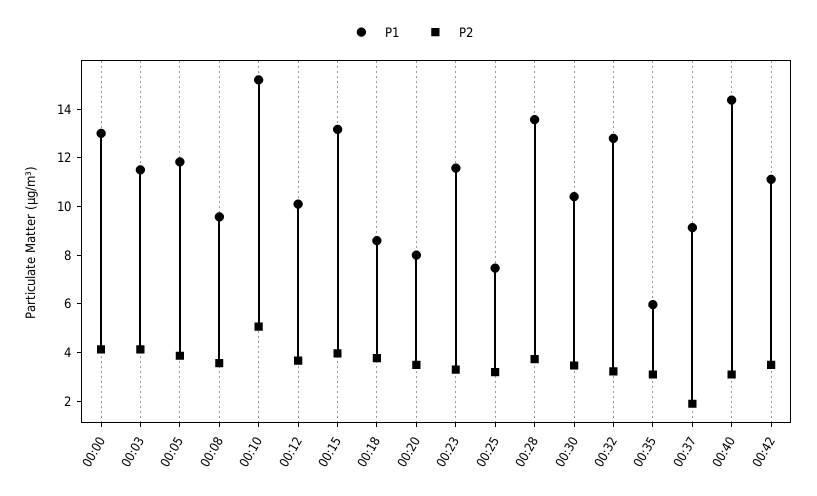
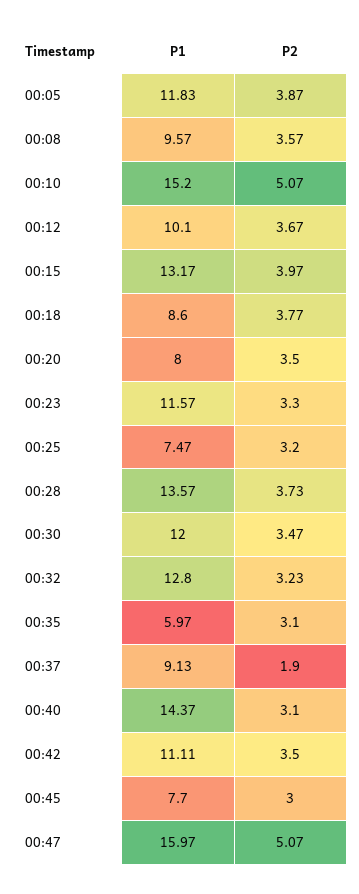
P1, 00:00: 13 -> none
P2, 00:00: 4 -> none
P1, 00:03: 11.5 -> none
P2, 00:03: 4 -> none
P1, 00:30: 10.5 -> 12
P1, 00:45: none -> 7.7
P2, 00:45: none -> 3
P1, 00:47: none -> 15.97
P2, 00:47: none -> 5.07

